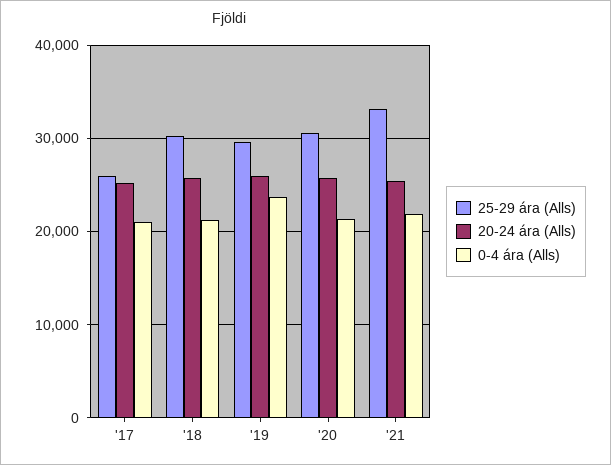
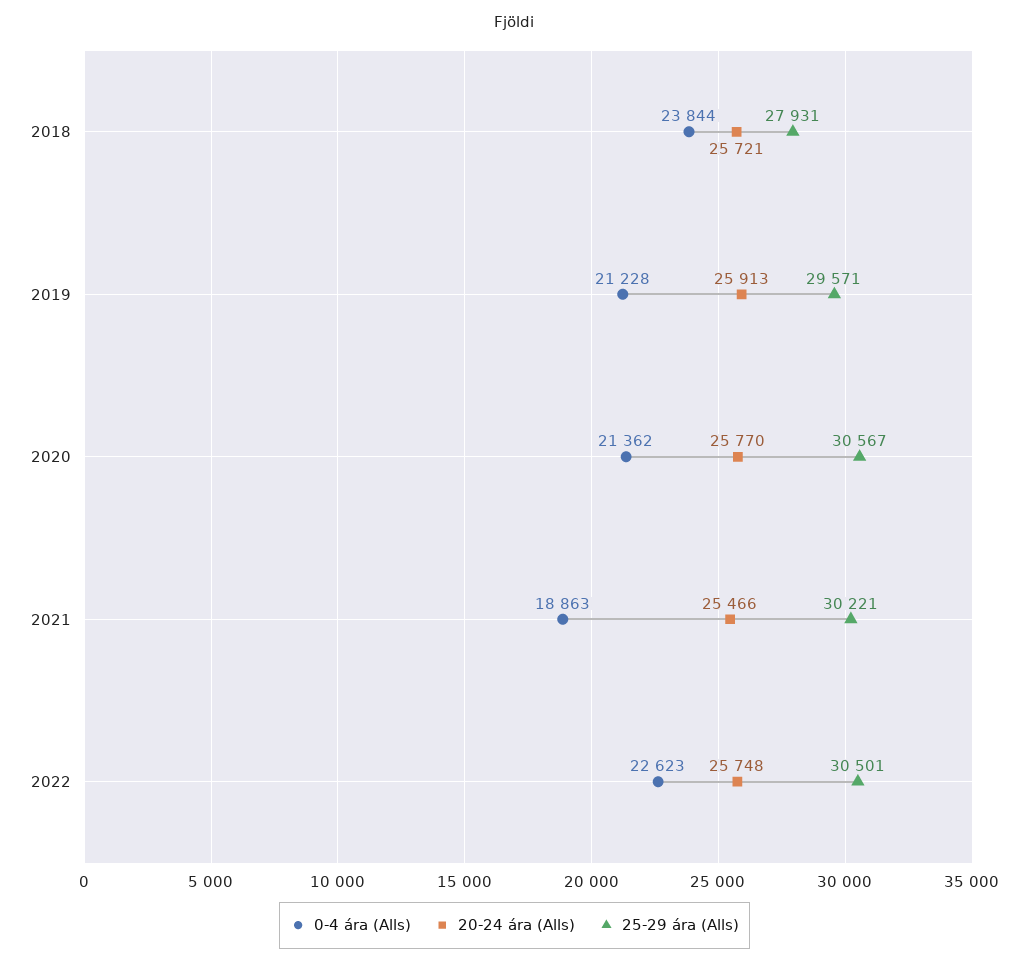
25-29 ára (Alls), '17: 26000 -> none
20-24 ára (Alls), '17: 25000 -> none
0-4 ára (Alls), '17: 21000 -> none
25-29 ára (Alls), '18: 30000 -> 27931
0-4 ára (Alls), '18: 21000 -> 23844
0-4 ára (Alls), '19: 24000 -> 21228
25-29 ára (Alls), '21: 33000 -> 30221
0-4 ára (Alls), '21: 22000 -> 18863
0-4 ára (Alls), 2022: none -> 22623
20-24 ára (Alls), 2022: none -> 25748
25-29 ára (Alls), 2022: none -> 30501

